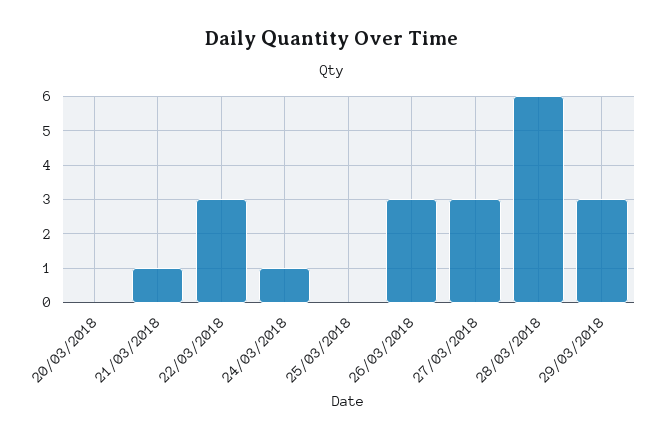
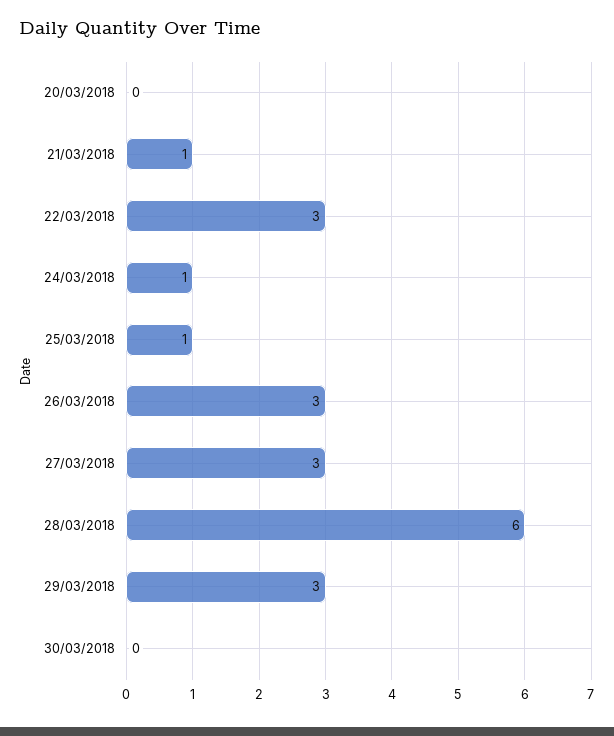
25/03/2018: 0 -> 1
30/03/2018: none -> 0

